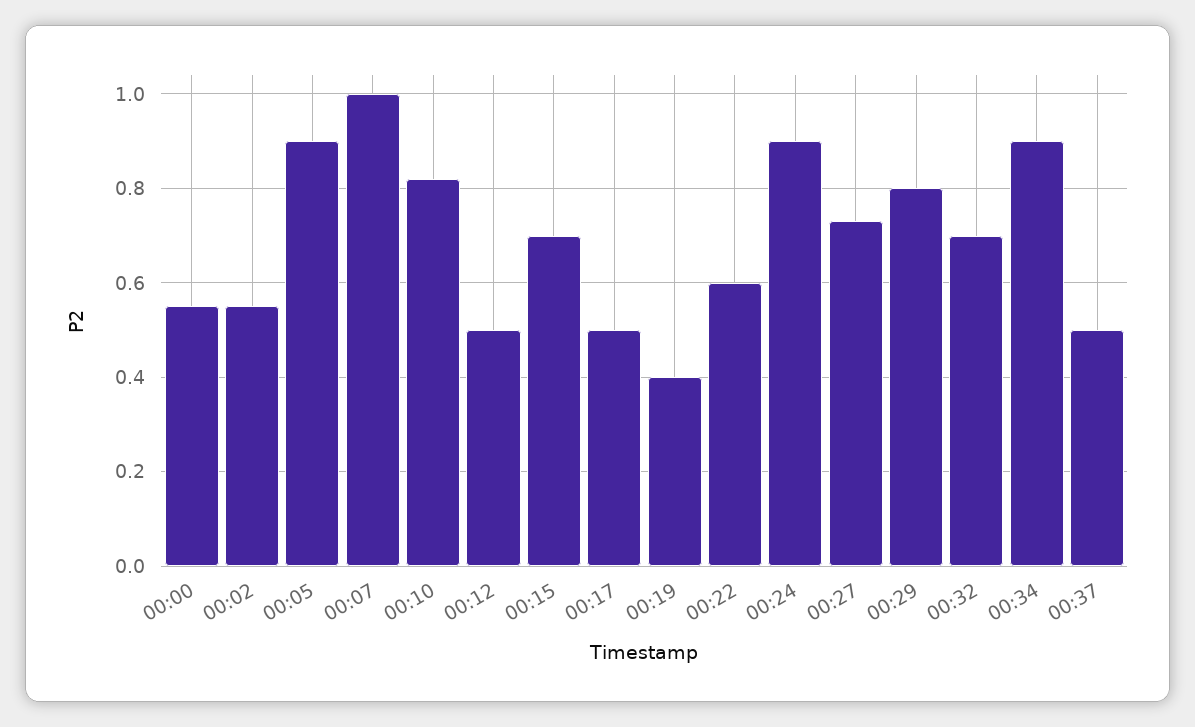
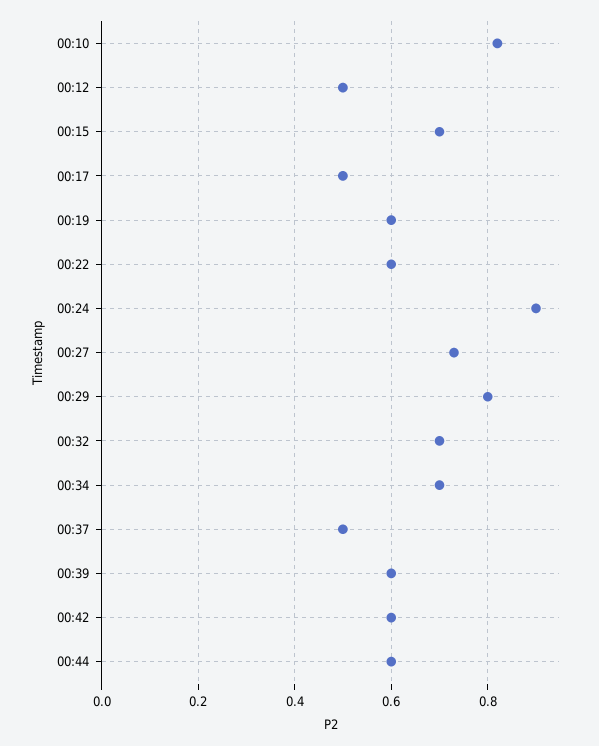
00:00: 0.55 -> none
00:02: 0.55 -> none
00:05: 0.9 -> none
00:07: 1 -> none
00:19: 0.4 -> 0.6
00:34: 0.9 -> 0.7
00:39: none -> 0.6
00:42: none -> 0.6
00:44: none -> 0.6

